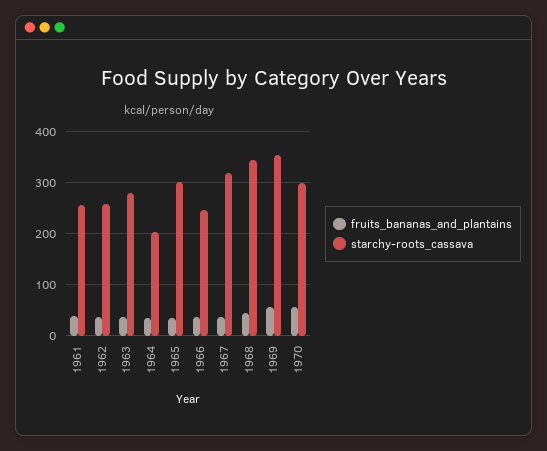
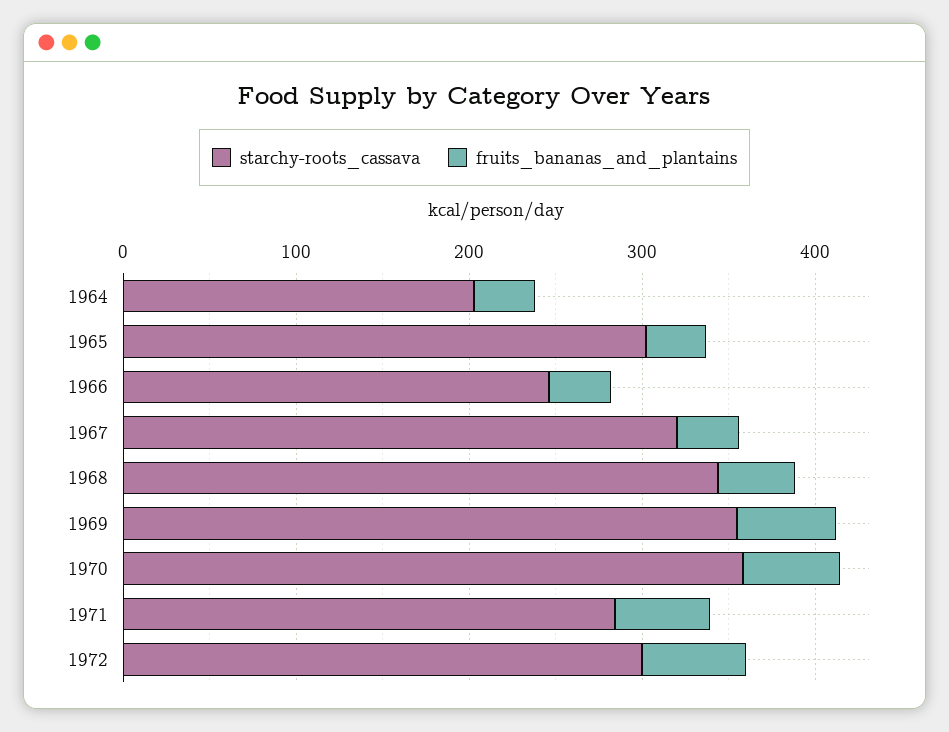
fruits_bananas_and_plantains, 1961: 40 -> none
starchy-roots_cassava, 1961: 260 -> none
fruits_bananas_and_plantains, 1962: 40 -> none
starchy-roots_cassava, 1962: 260 -> none
fruits_bananas_and_plantains, 1963: 40 -> none
starchy-roots_cassava, 1963: 280 -> none
starchy-roots_cassava, 1970: 300 -> 360
starchy-roots_cassava, 1971: none -> 280
fruits_bananas_and_plantains, 1971: none -> 60
starchy-roots_cassava, 1972: none -> 300
fruits_bananas_and_plantains, 1972: none -> 60

